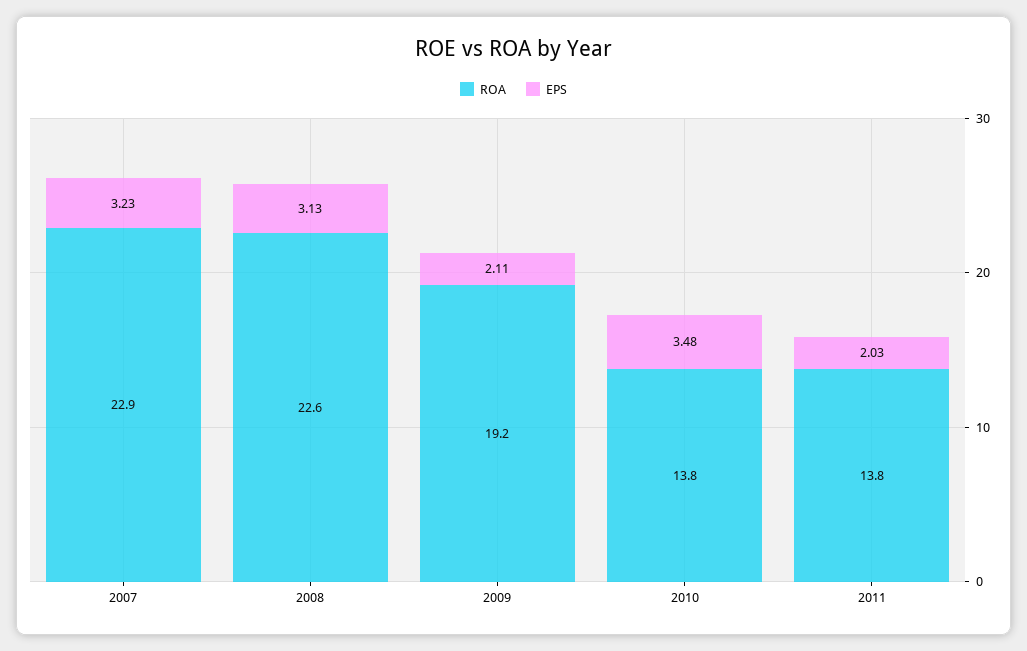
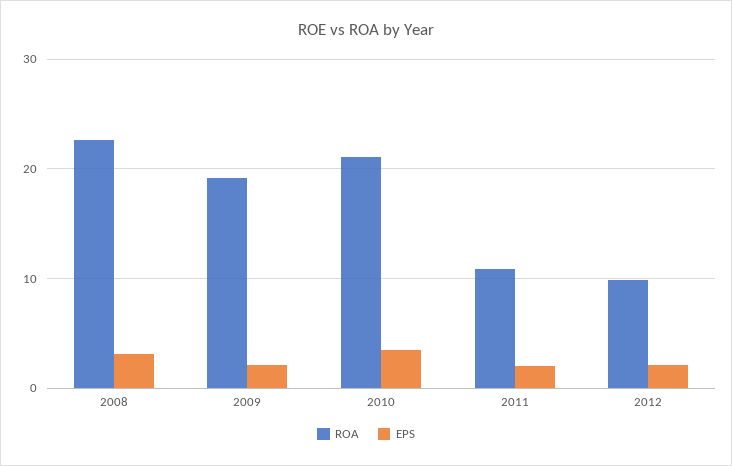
ROA, 2007: 22.9 -> none
EPS, 2007: 3.23 -> none
ROA, 2010: 13.8 -> 21
ROA, 2011: 13.8 -> 11
ROA, 2012: none -> 10
EPS, 2012: none -> 2

